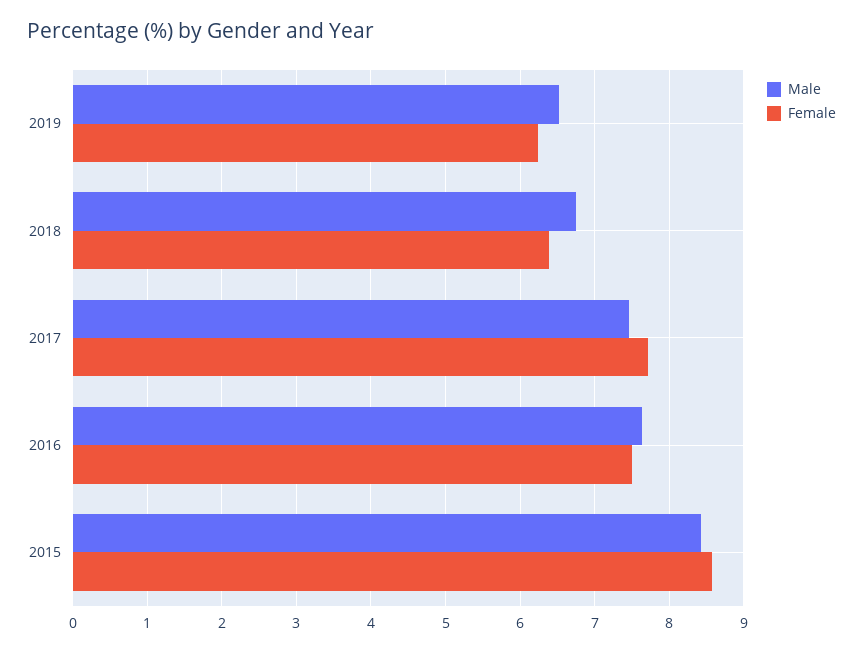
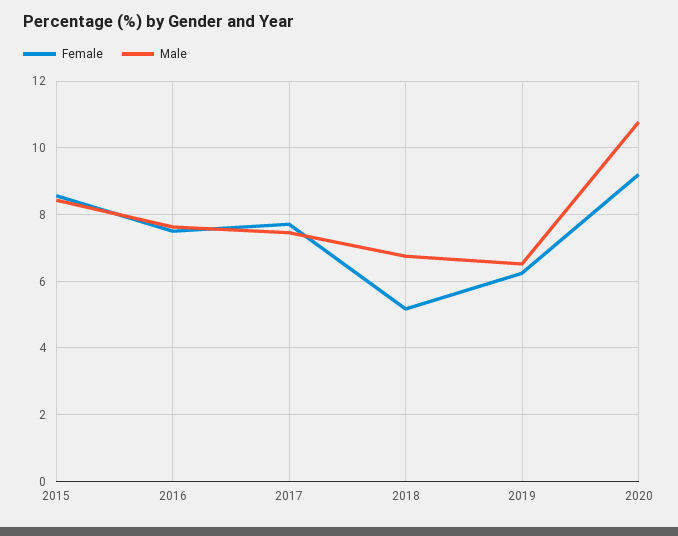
Female, 2018: 6.4 -> 5.2
Female, 2020: none -> 9.2
Male, 2020: none -> 10.8

